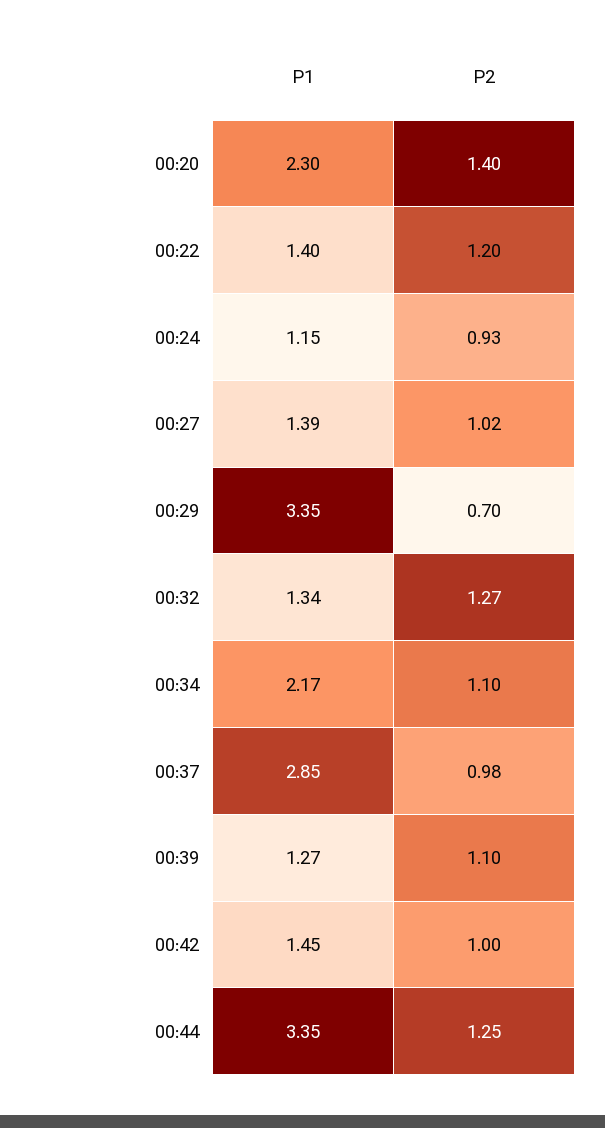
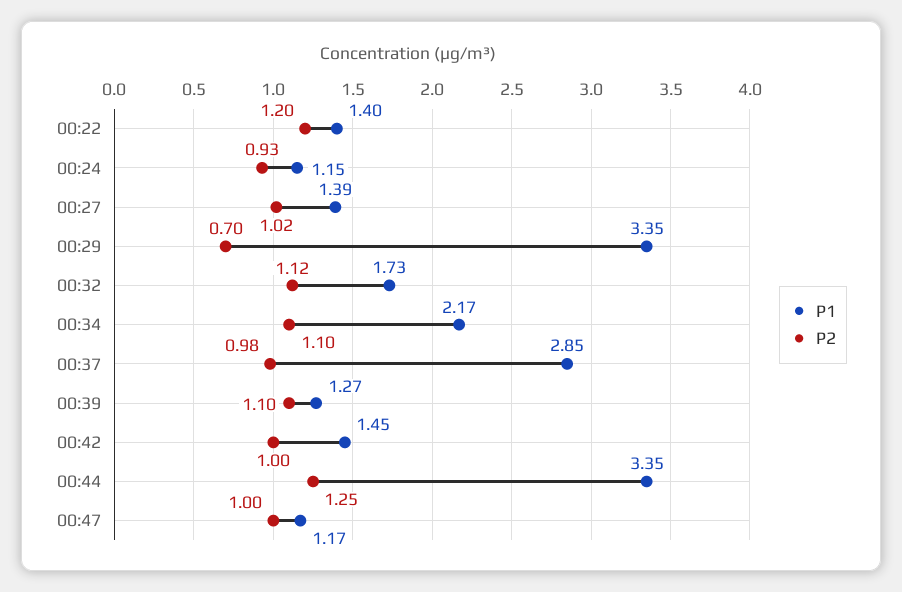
P1, 00:20: 2.3 -> none
P2, 00:20: 1.4 -> none
P1, 00:32: 1.34 -> 1.73
P2, 00:32: 1.27 -> 1.12
P1, 00:47: none -> 1.17
P2, 00:47: none -> 1

